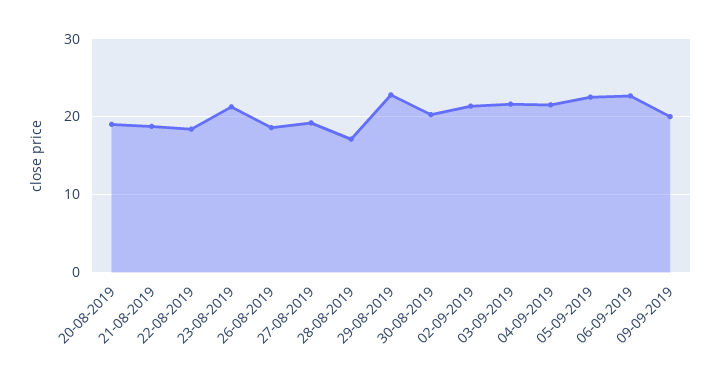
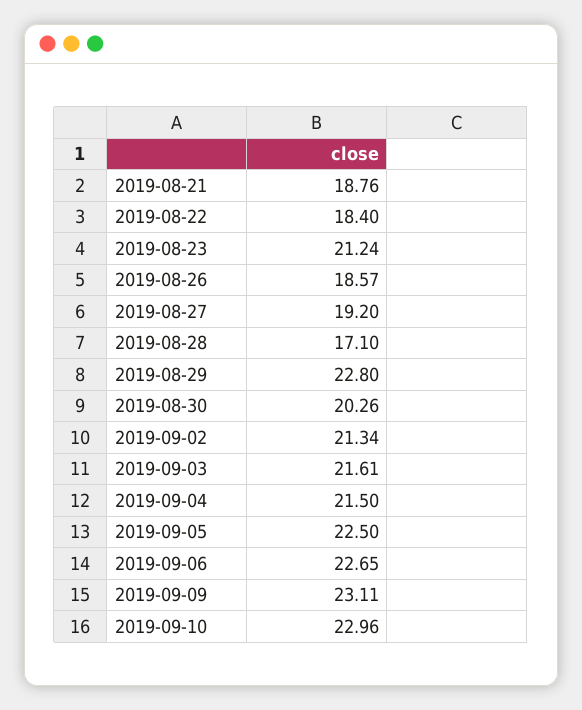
20-08-2019: 19 -> none
09-09-2019: 20 -> 23.11
2019-09-10: none -> 22.96

